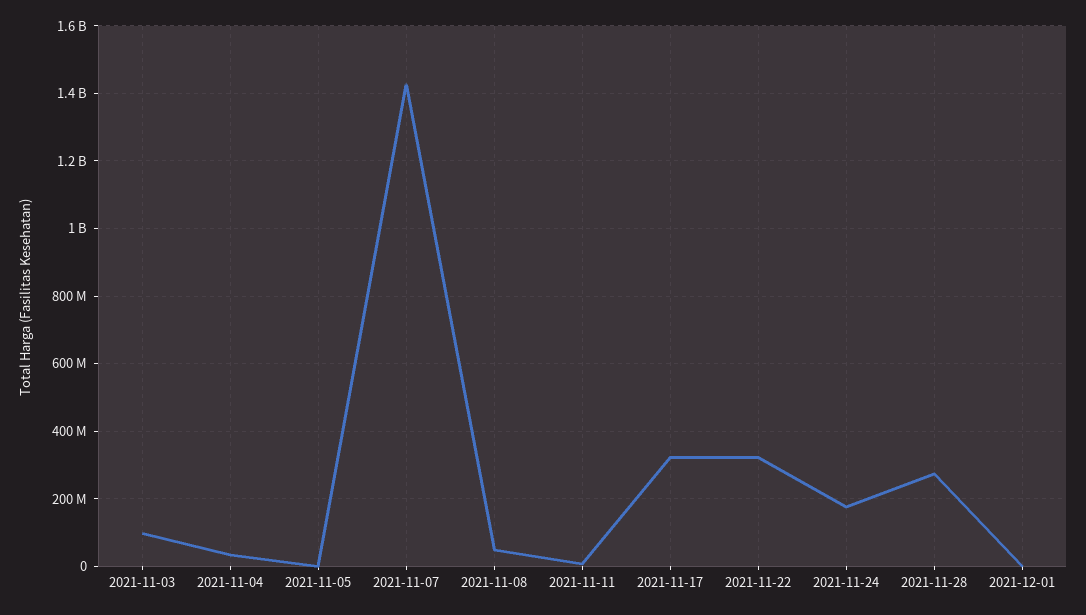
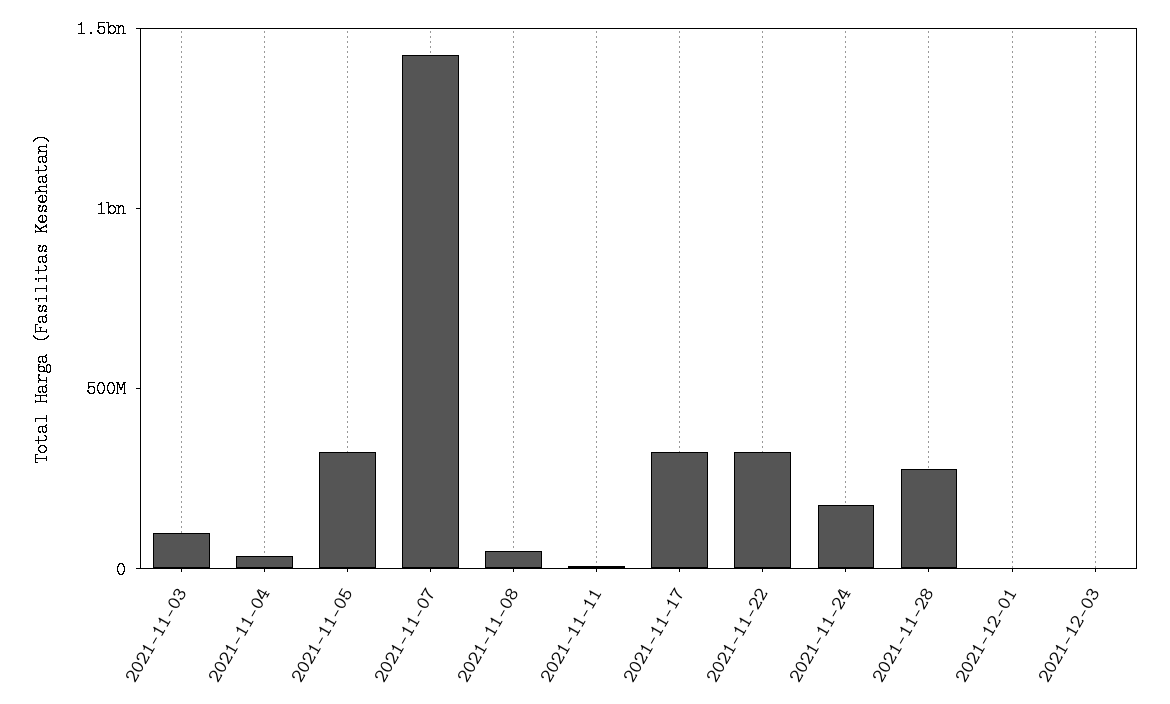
2021-11-05: 0 -> 300000000
2021-12-03: none -> 0

